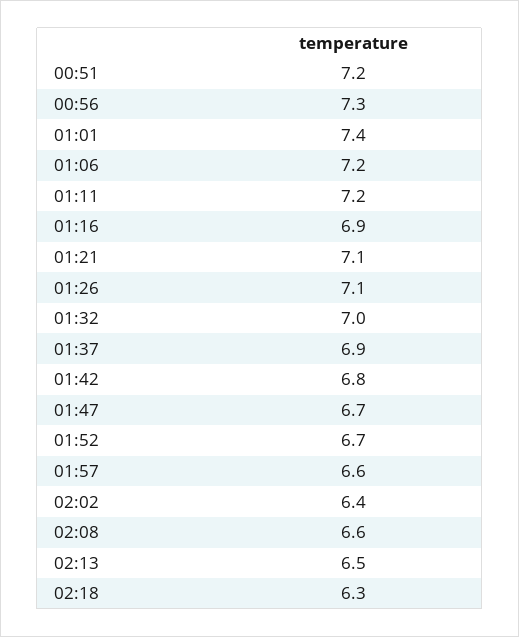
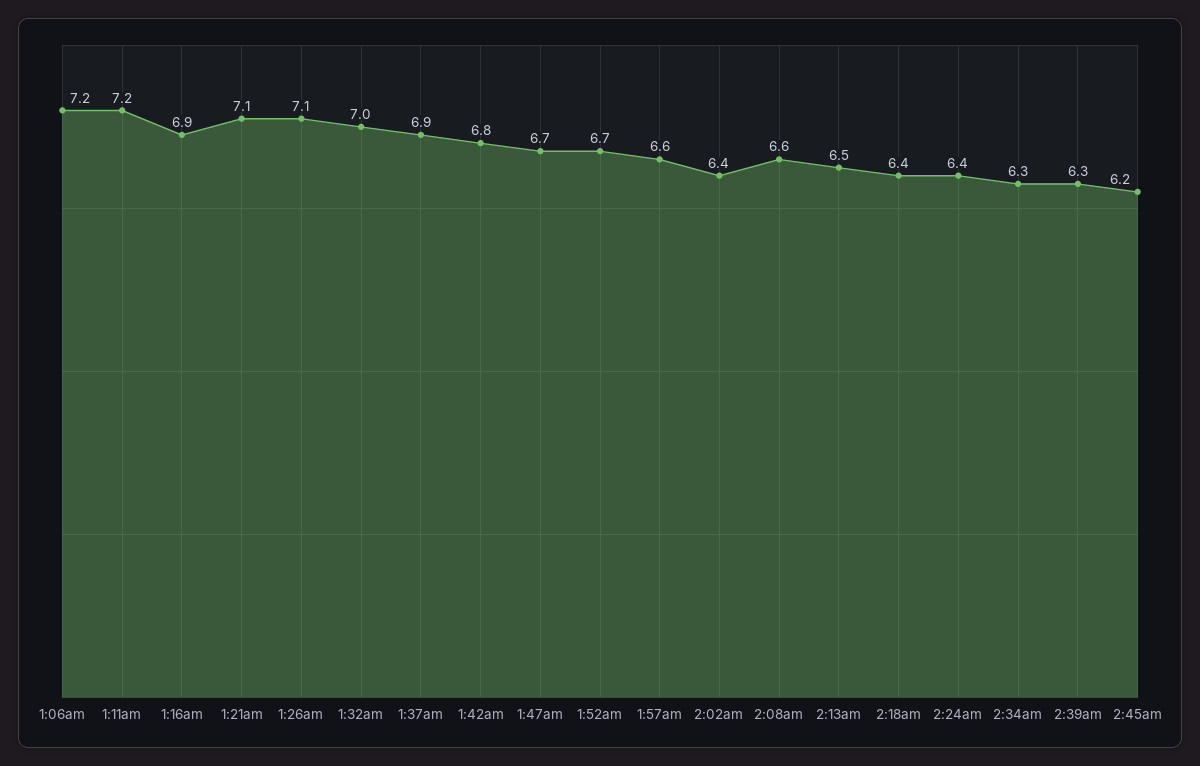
00:51: 7.2 -> none
00:56: 7.3 -> none
01:01: 7.4 -> none
02:18: 6.3 -> 6.4
2:24am: none -> 6.4
2:34am: none -> 6.3
2:39am: none -> 6.3
2:45am: none -> 6.2

